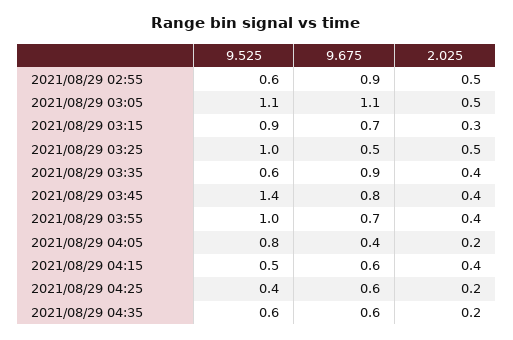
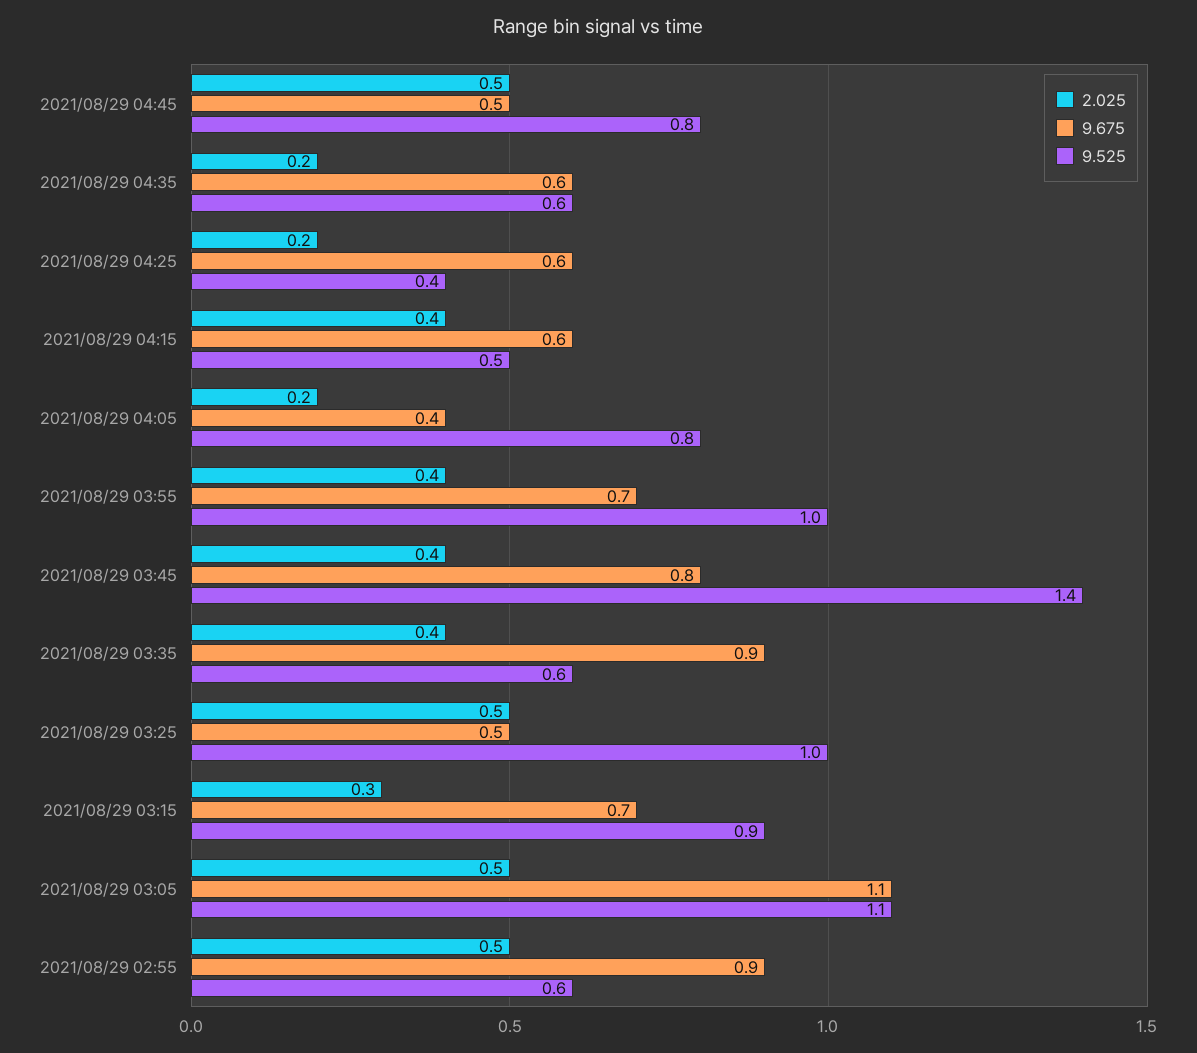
2.025, 2021/08/29 04:45: none -> 0.5
9.675, 2021/08/29 04:45: none -> 0.5
9.525, 2021/08/29 04:45: none -> 0.8

